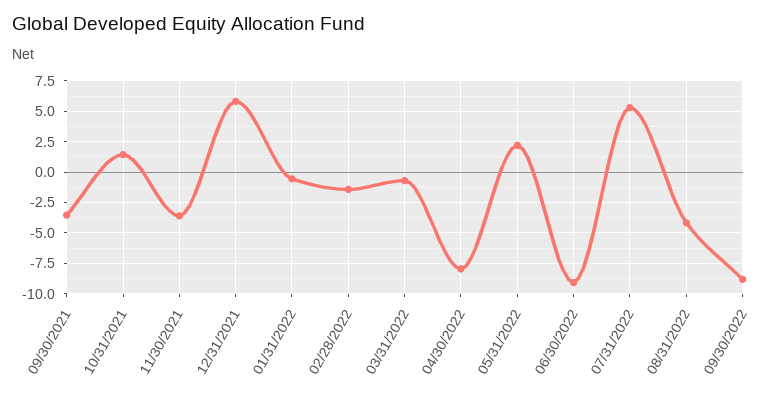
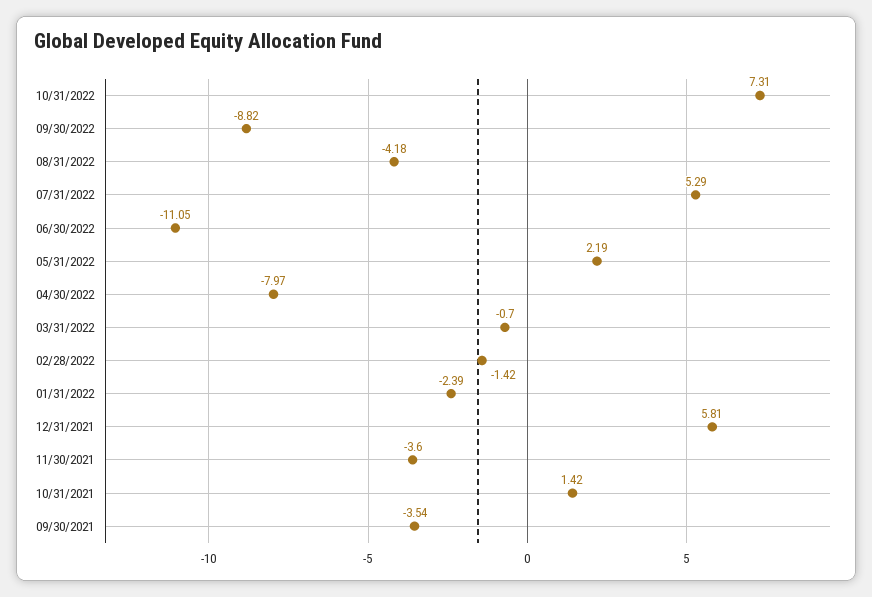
01/31/2022: -0.5 -> -2.39
06/30/2022: -9 -> -11.05
10/31/2022: none -> 7.31

